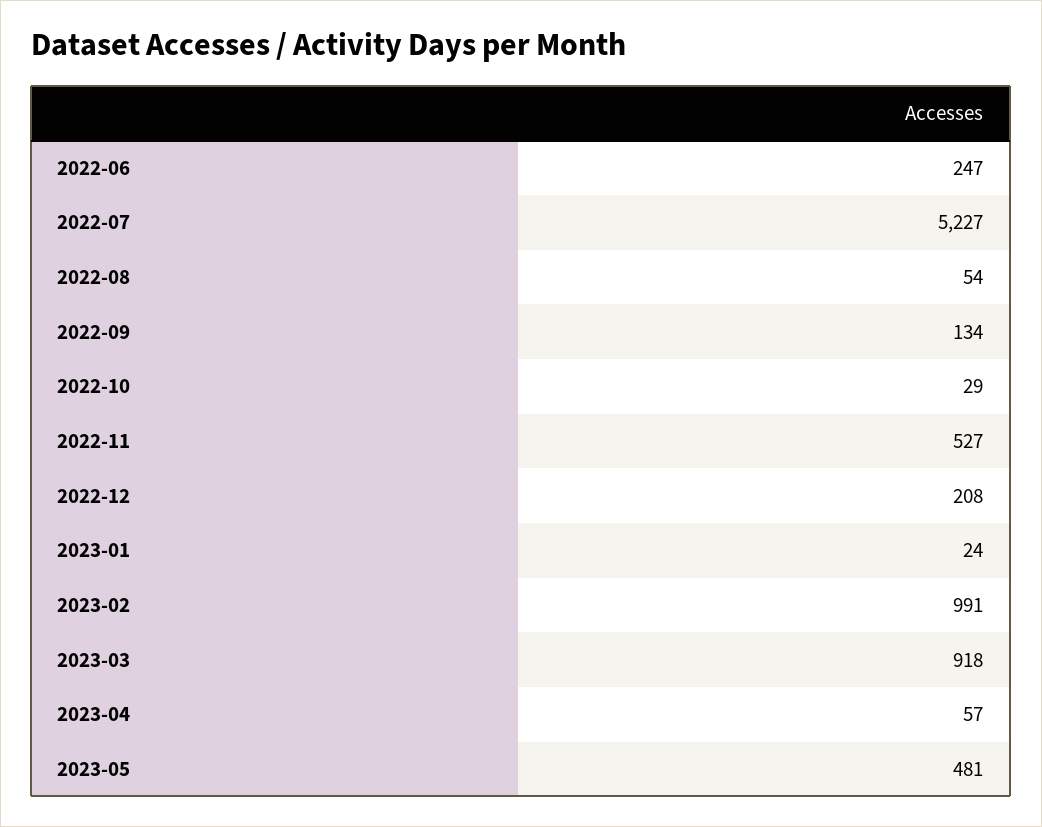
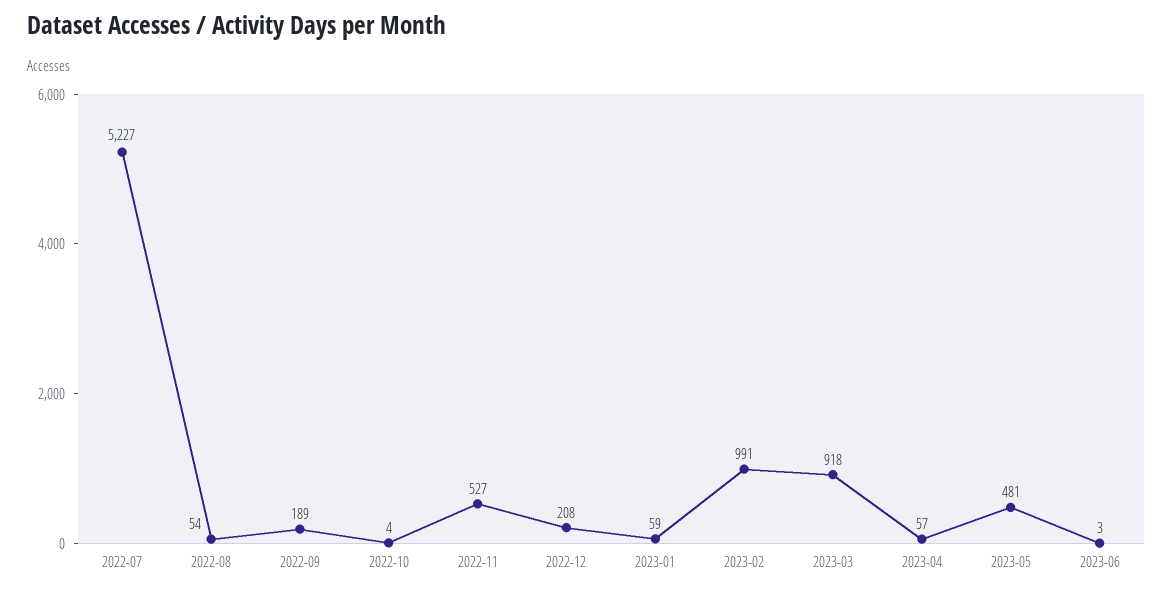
2022-06: 247 -> none
2022-09: 134 -> 189
2022-10: 29 -> 4
2023-01: 24 -> 59
2023-06: none -> 3

